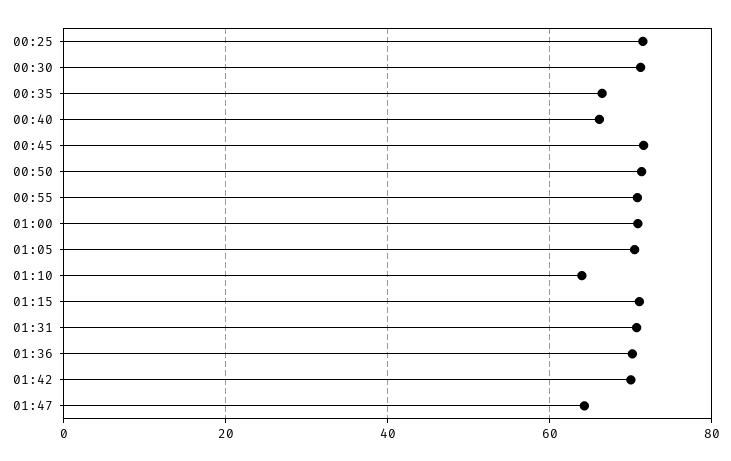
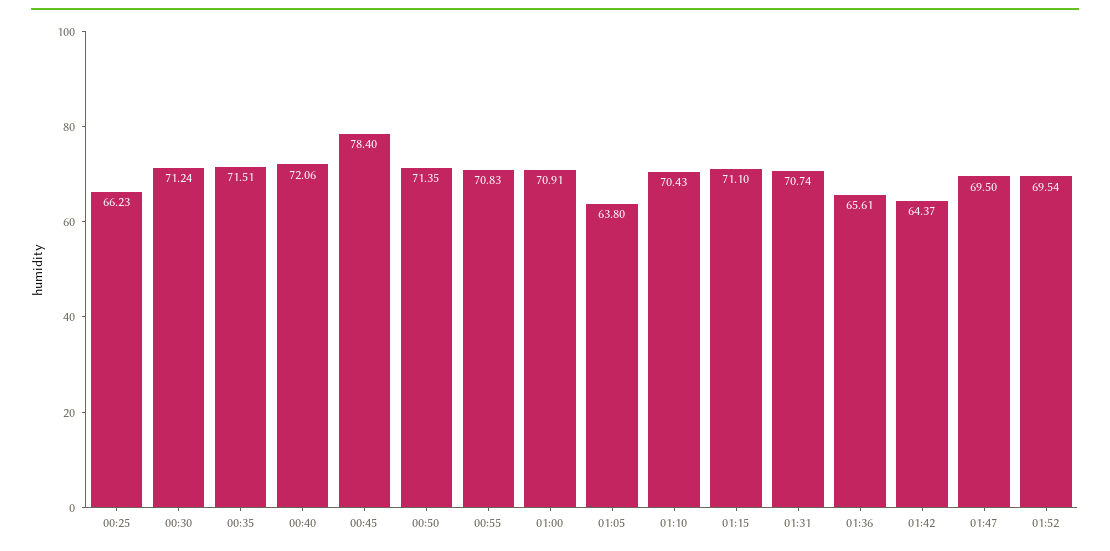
00:25: 72 -> 66.23
00:35: 66 -> 71.51
00:40: 66 -> 72.06
00:45: 72 -> 78.4
01:05: 70 -> 63.8
01:10: 64 -> 70.43
01:36: 70 -> 65.61
01:42: 70 -> 64.37
01:47: 64 -> 69.5
01:52: none -> 69.54

